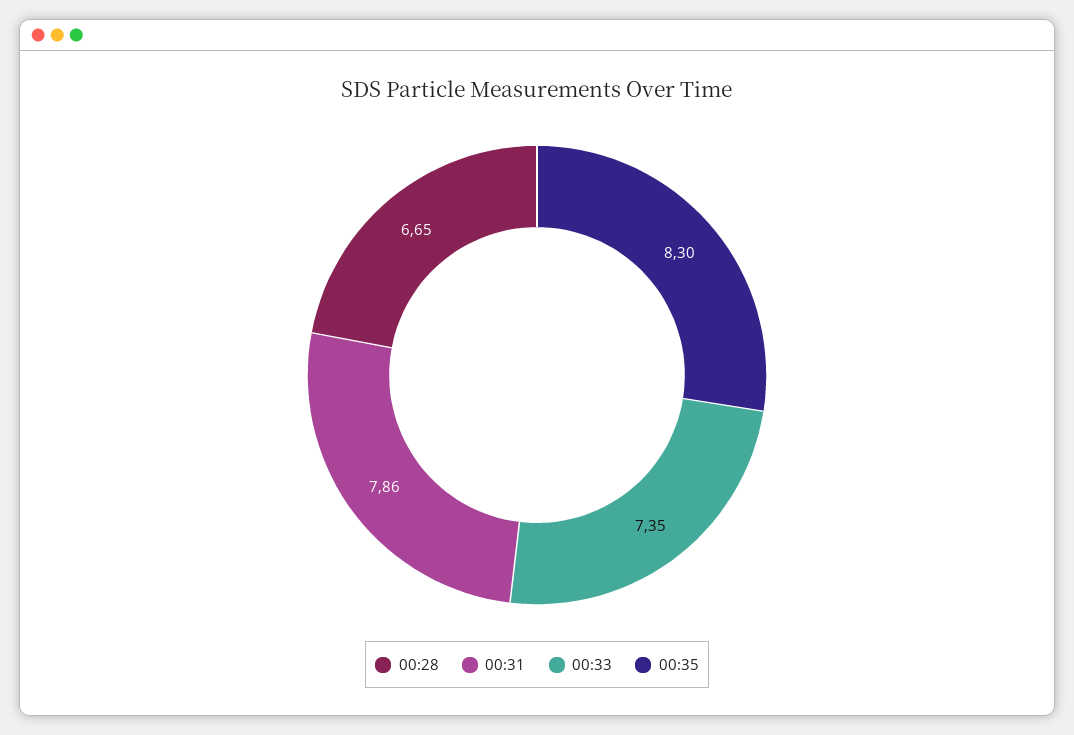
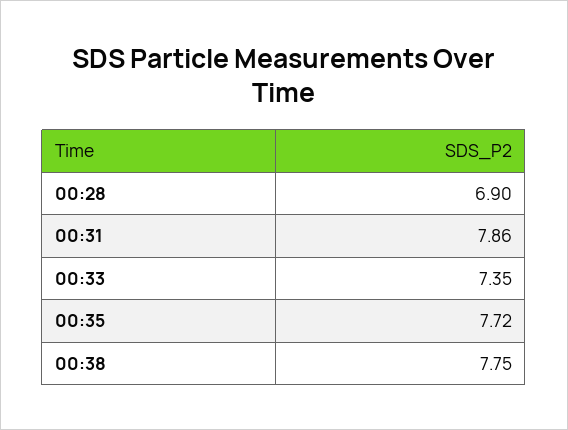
00:28: 6.65 -> 6.9
00:35: 8.3 -> 7.72
00:38: none -> 7.75

